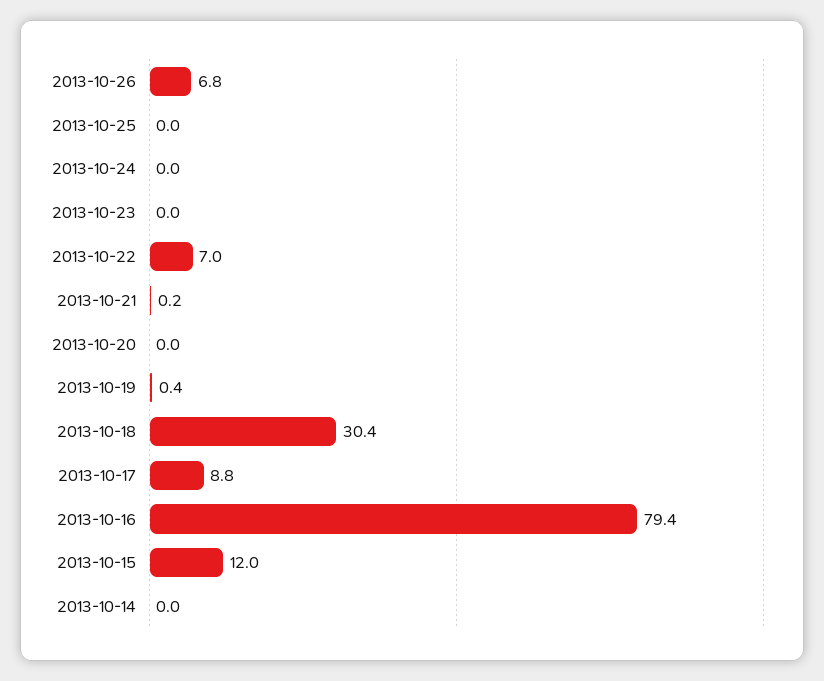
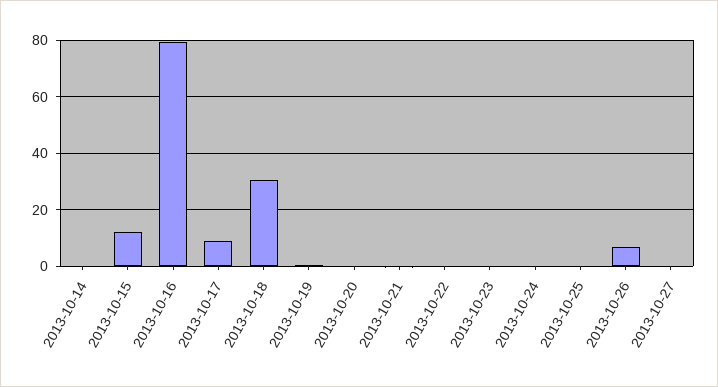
2013-10-22: 7 -> 0
2013-10-27: none -> 0

